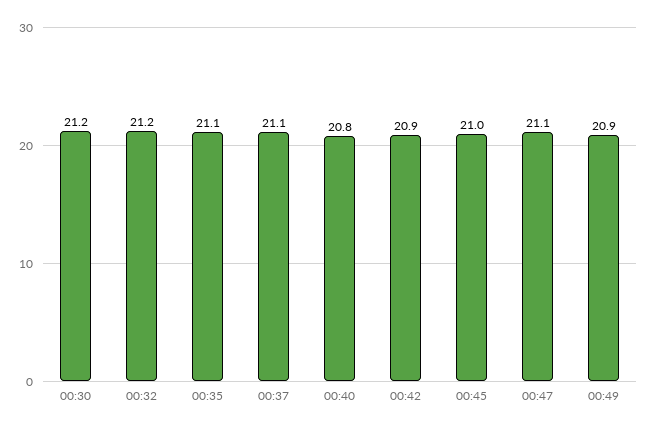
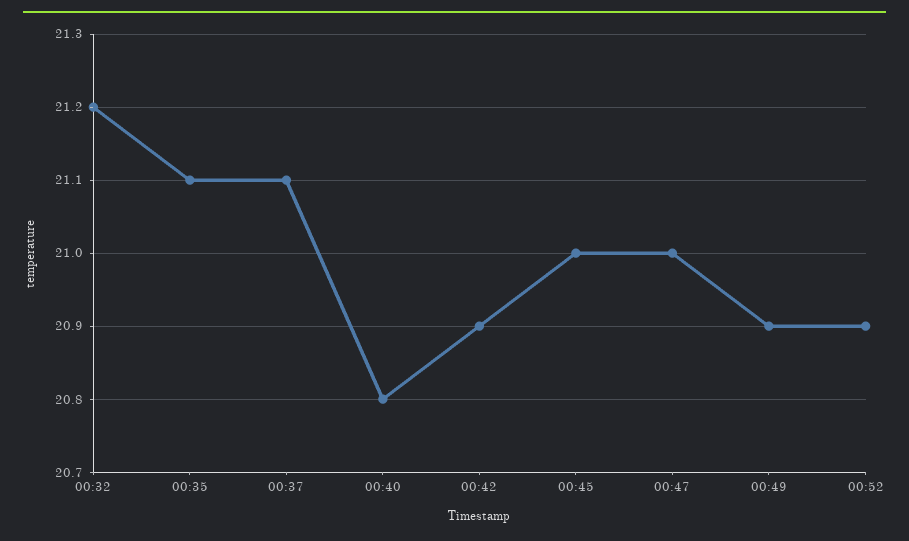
00:30: 21.2 -> none
00:47: 21.1 -> 21
00:52: none -> 20.9

